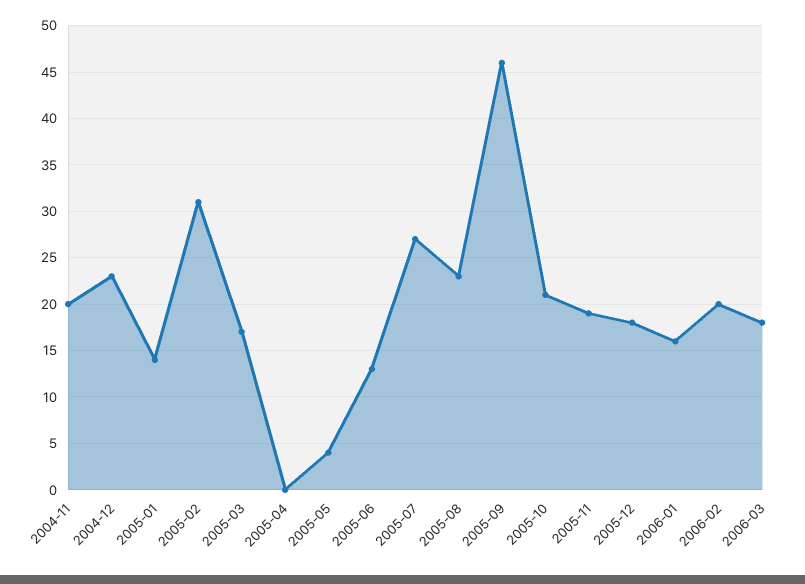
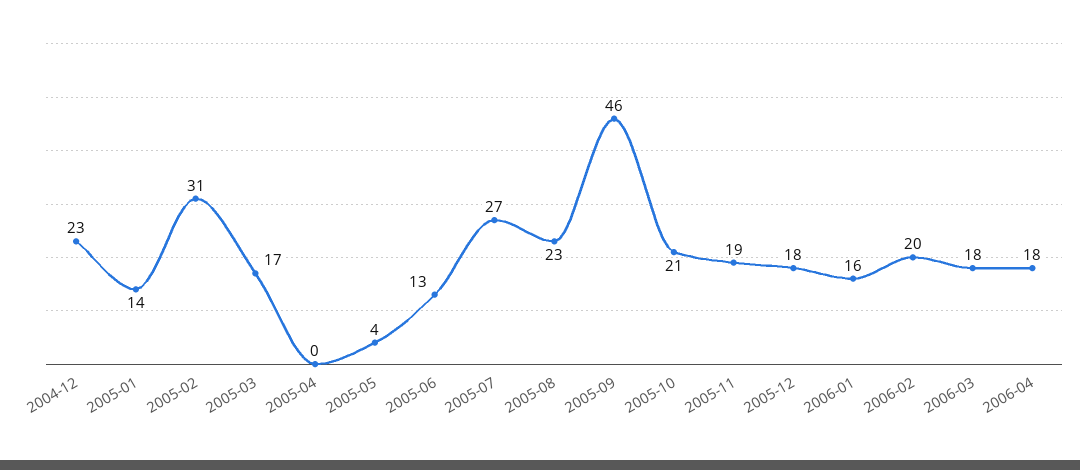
2004-11: 20 -> none
2006-04: none -> 18

